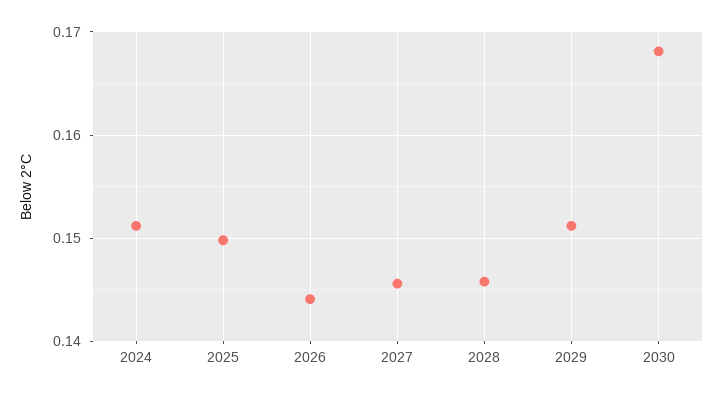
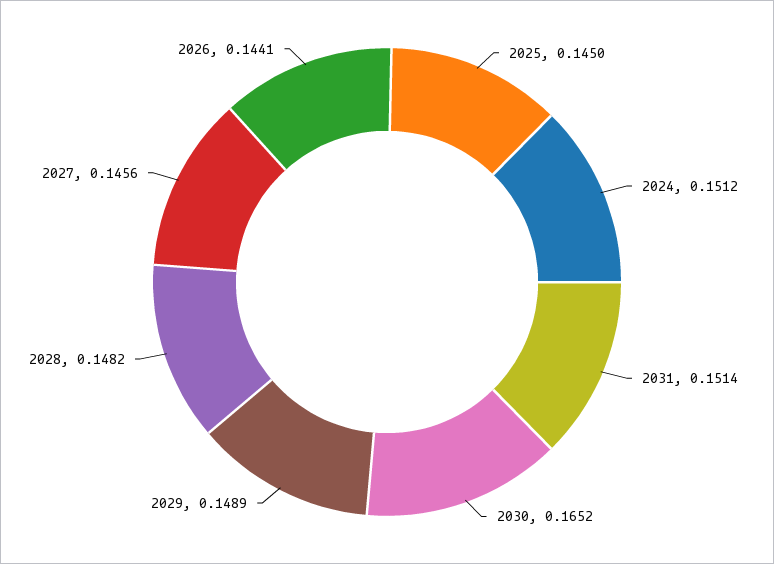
2025: 0.15 -> 0.145
2028: 0.146 -> 0.1482
2029: 0.151 -> 0.1489
2030: 0.168 -> 0.1652
2031: none -> 0.1514

